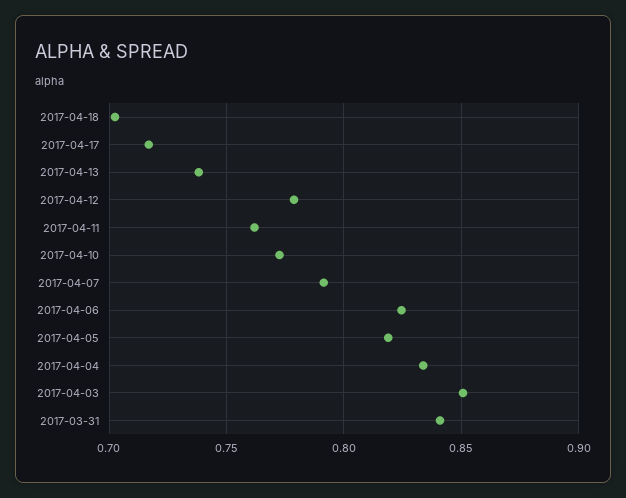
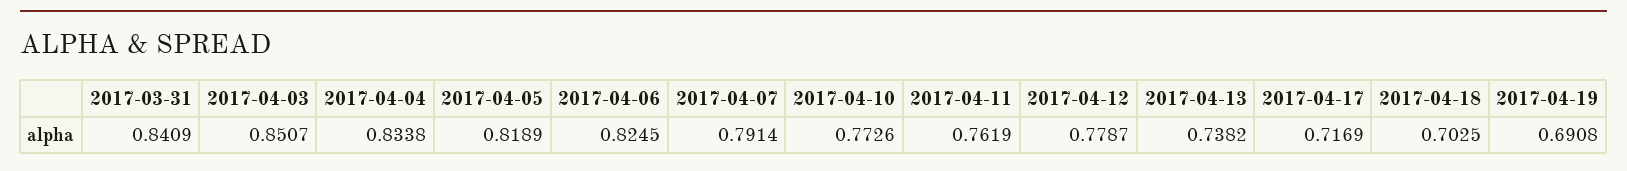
2017-04-19: none -> 0.6908

